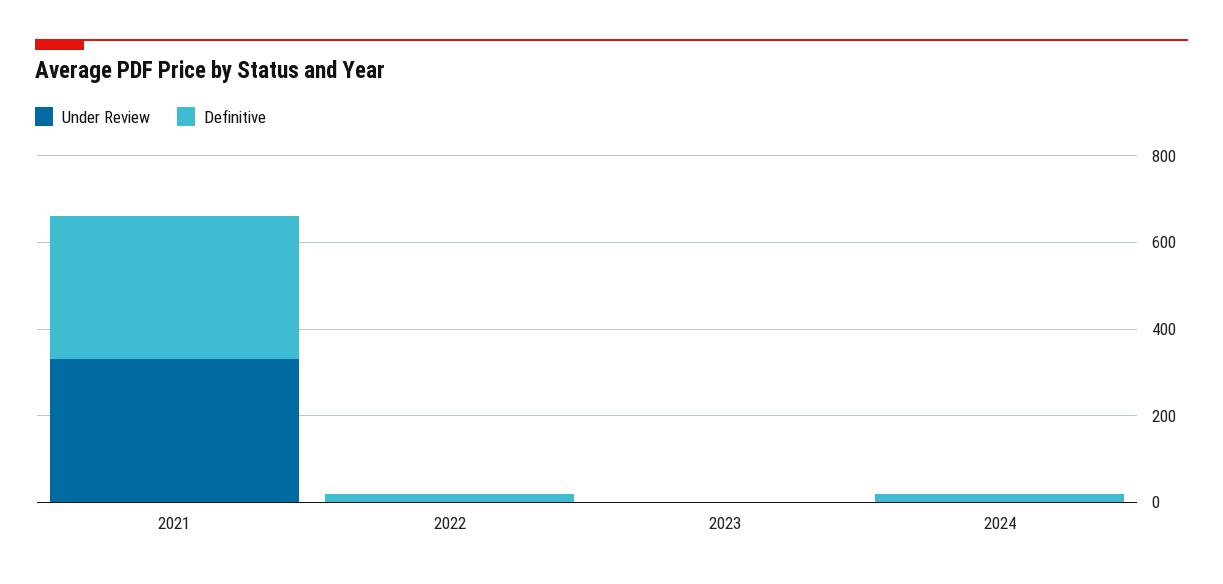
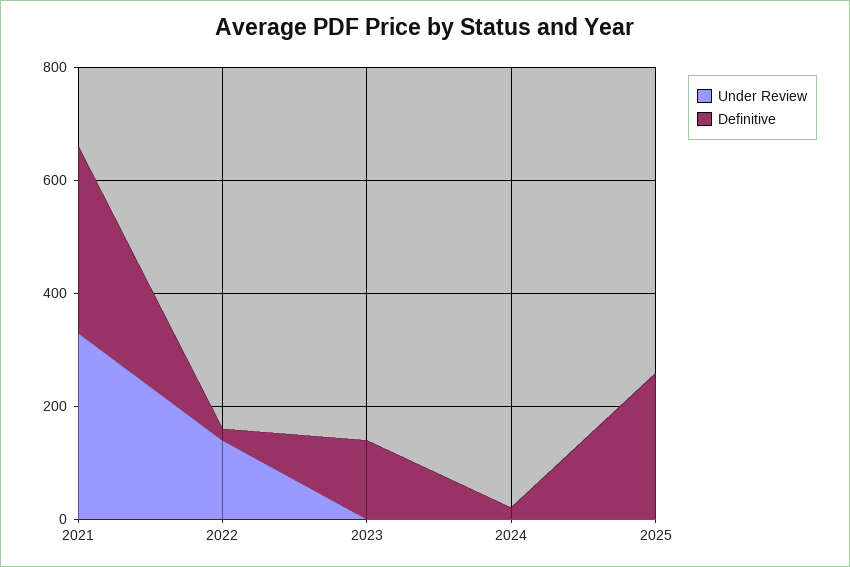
Under Review, 2022: 0 -> 150
Definitive, 2023: 0 -> 150
Under Review, 2025: none -> 0
Definitive, 2025: none -> 250

